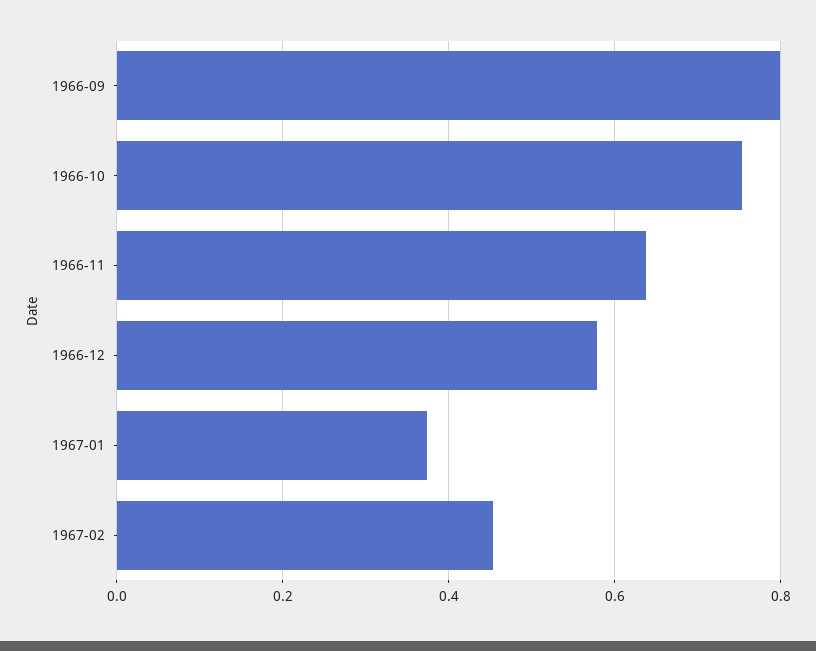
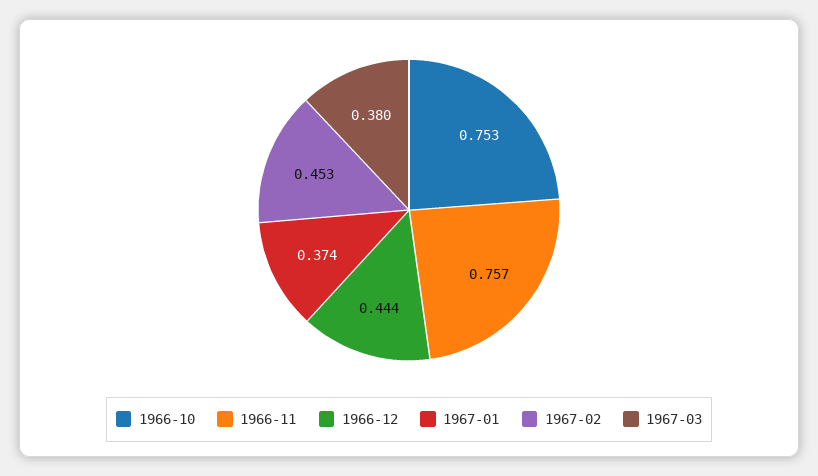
1966-09: 0.8 -> none
1966-11: 0.64 -> 0.757
1966-12: 0.58 -> 0.444
1967-03: none -> 0.38

